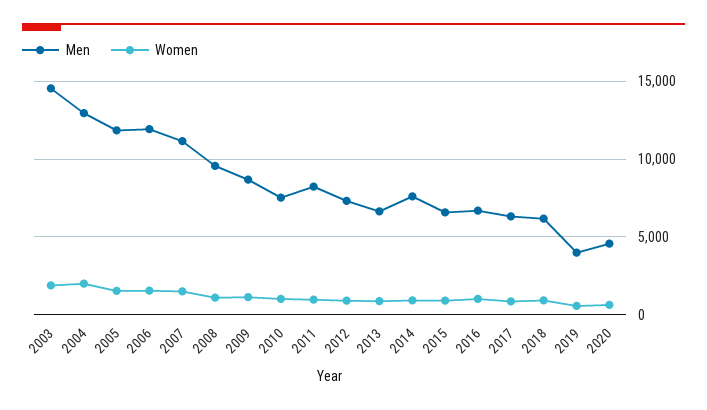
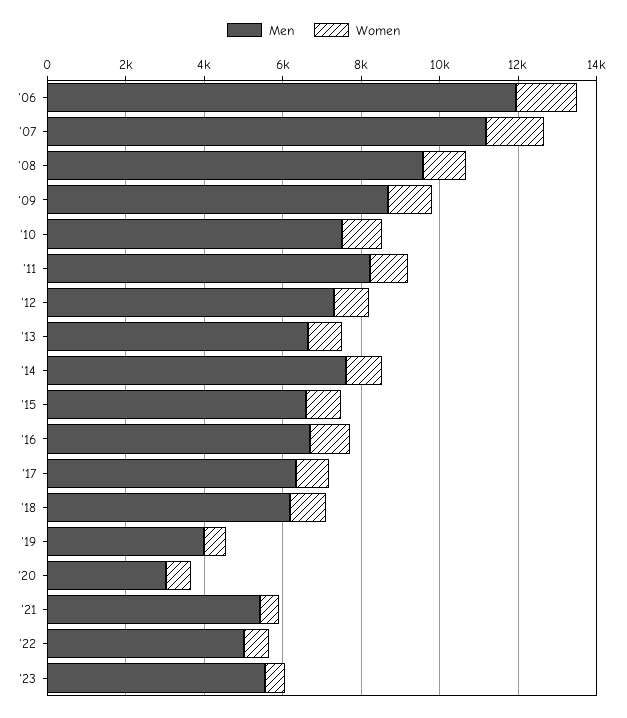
Men, 2003: 14500 -> none
Women, 2003: 2000 -> none
Men, 2004: 13000 -> none
Women, 2004: 2000 -> none
Men, 2005: 12000 -> none
Women, 2005: 1500 -> none
Men, 2020: 4500 -> 3000
Men, '21: none -> 5500
Women, '21: none -> 500
Men, '22: none -> 5000
Women, '22: none -> 500
Men, '23: none -> 5500
Women, '23: none -> 500

